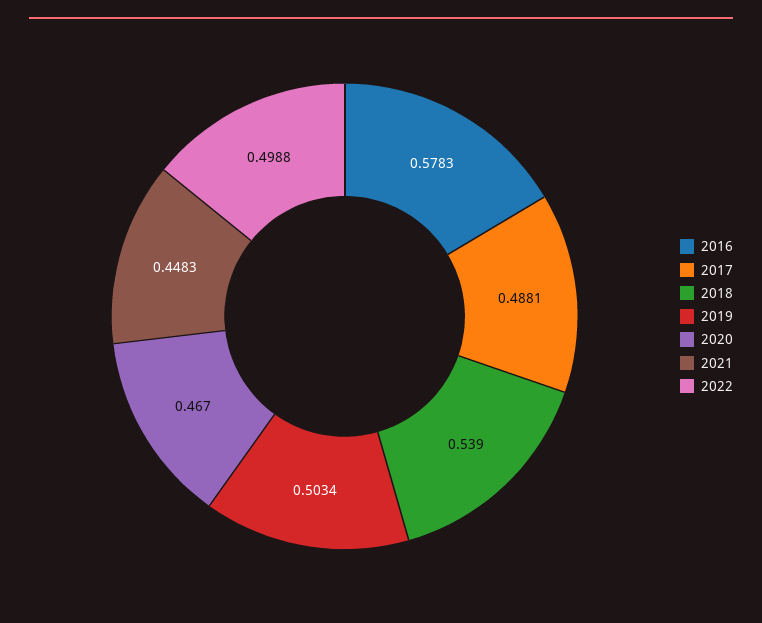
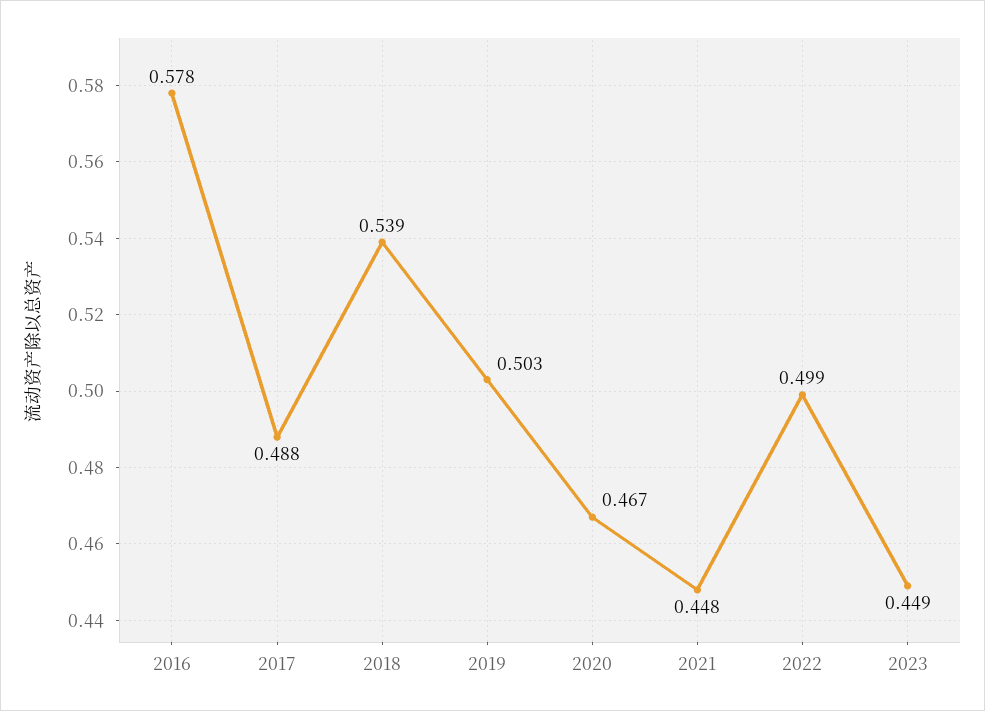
2023: none -> 0.449

